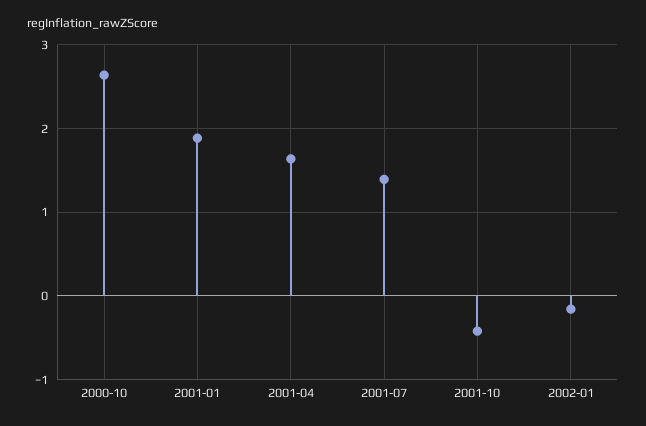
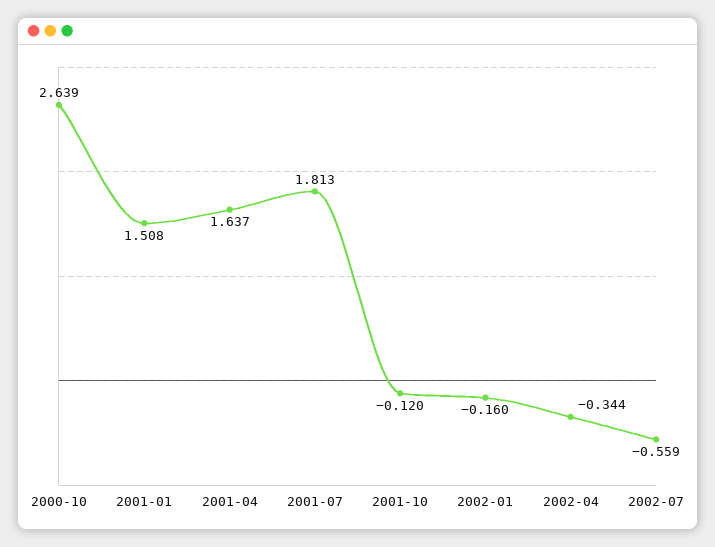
2001-01: 1.9 -> 1.508
2001-07: 1.4 -> 1.813
2001-10: -0.4 -> -0.12
2002-04: none -> -0.344
2002-07: none -> -0.559

